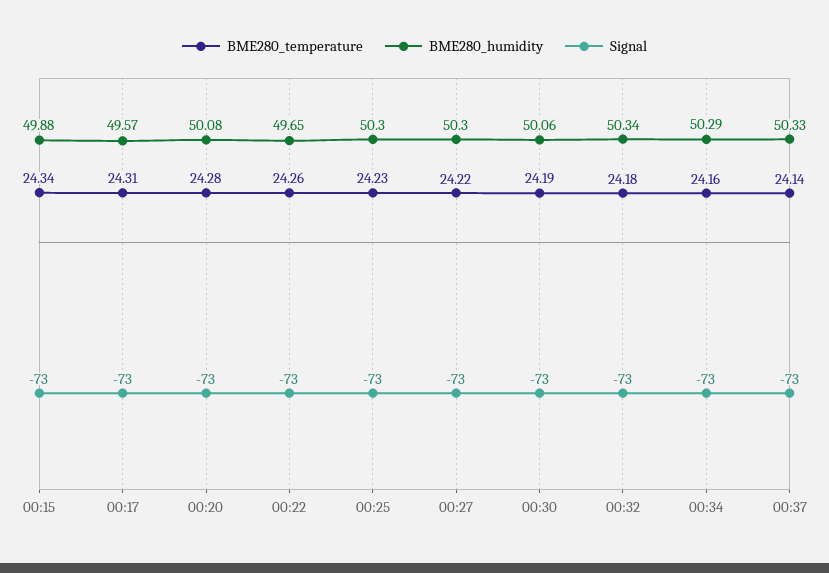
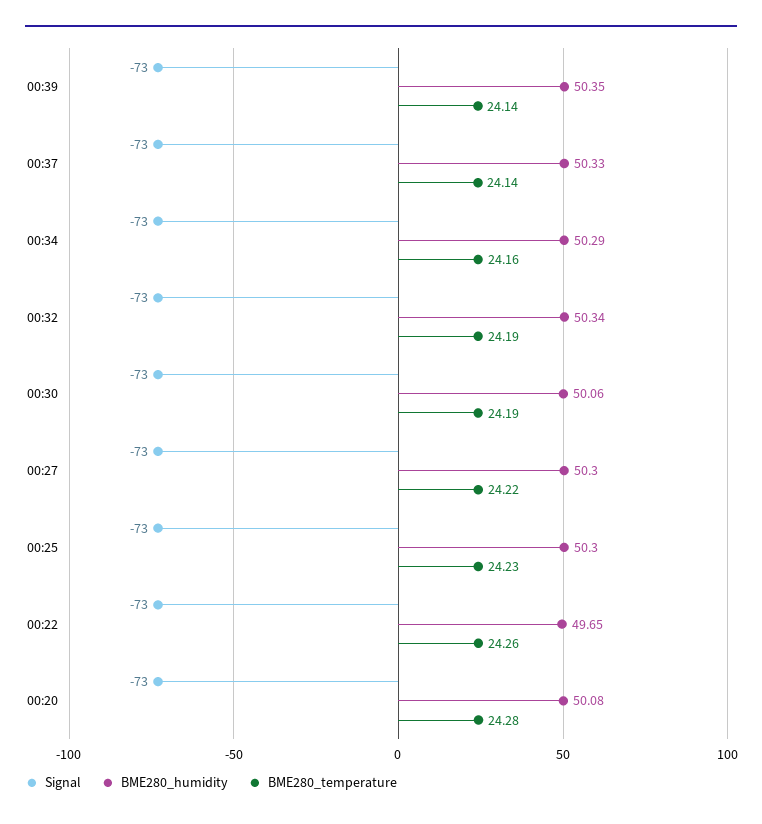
BME280_temperature, 00:15: 24.34 -> none
BME280_humidity, 00:15: 49.88 -> none
Signal, 00:15: -73 -> none
BME280_temperature, 00:17: 24.31 -> none
BME280_humidity, 00:17: 49.57 -> none
Signal, 00:17: -73 -> none
BME280_temperature, 00:32: 24.18 -> 24.19
Signal, 00:39: none -> -73
BME280_humidity, 00:39: none -> 50.35
BME280_temperature, 00:39: none -> 24.14

